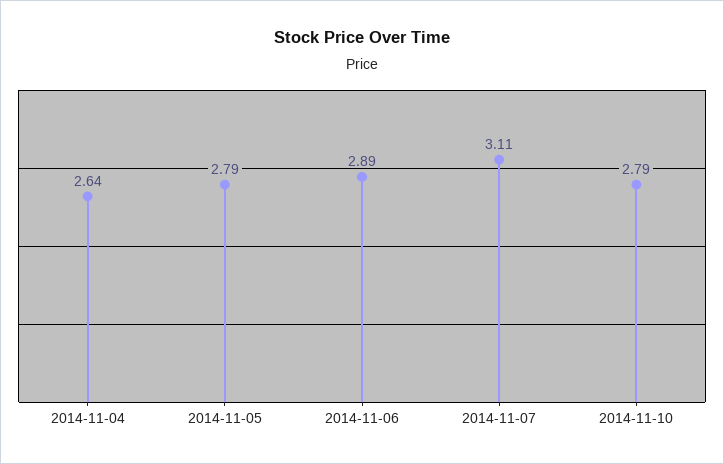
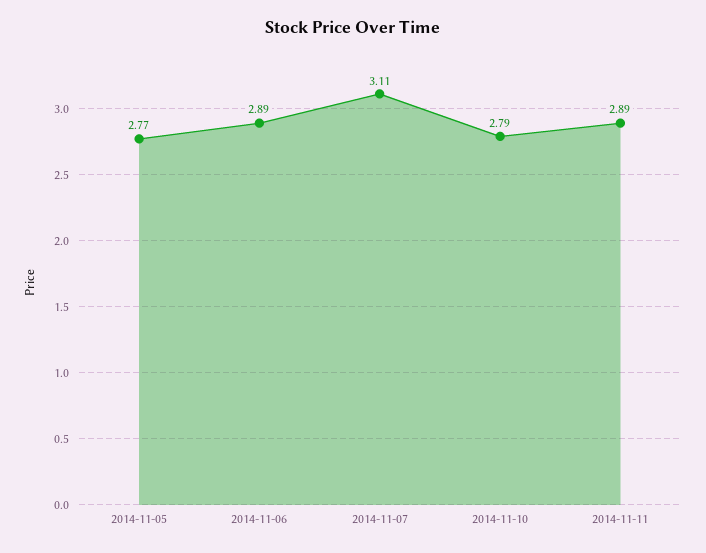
2014-11-04: 2.64 -> none
2014-11-05: 2.79 -> 2.77
2014-11-11: none -> 2.89

